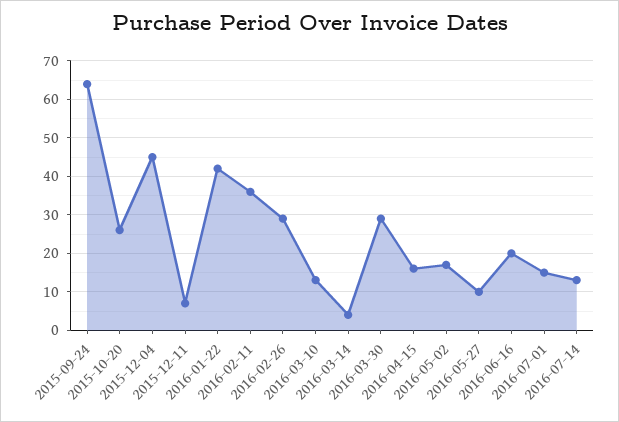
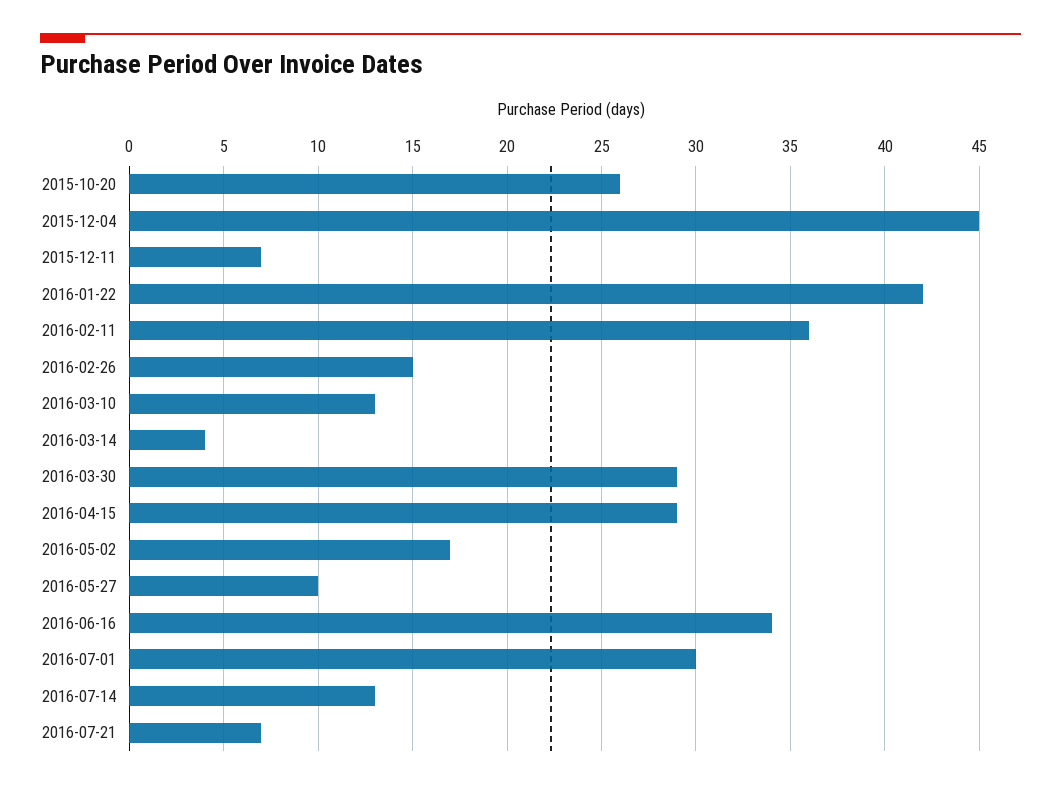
2015-09-24: 65 -> none
2016-02-26: 30 -> 15
2016-04-15: 15 -> 29
2016-06-16: 20 -> 34
2016-07-01: 15 -> 30
2016-07-21: none -> 7

